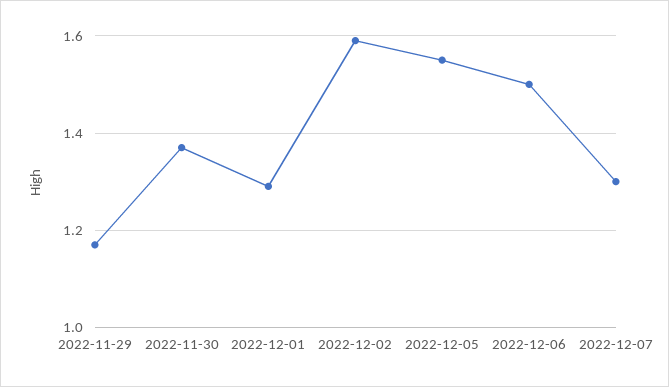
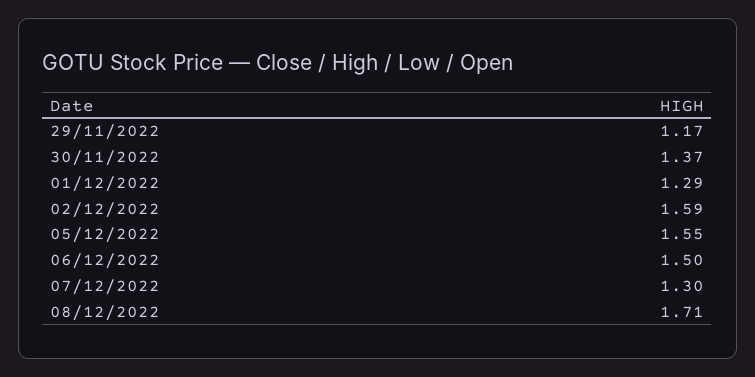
08/12/2022: none -> 1.71

